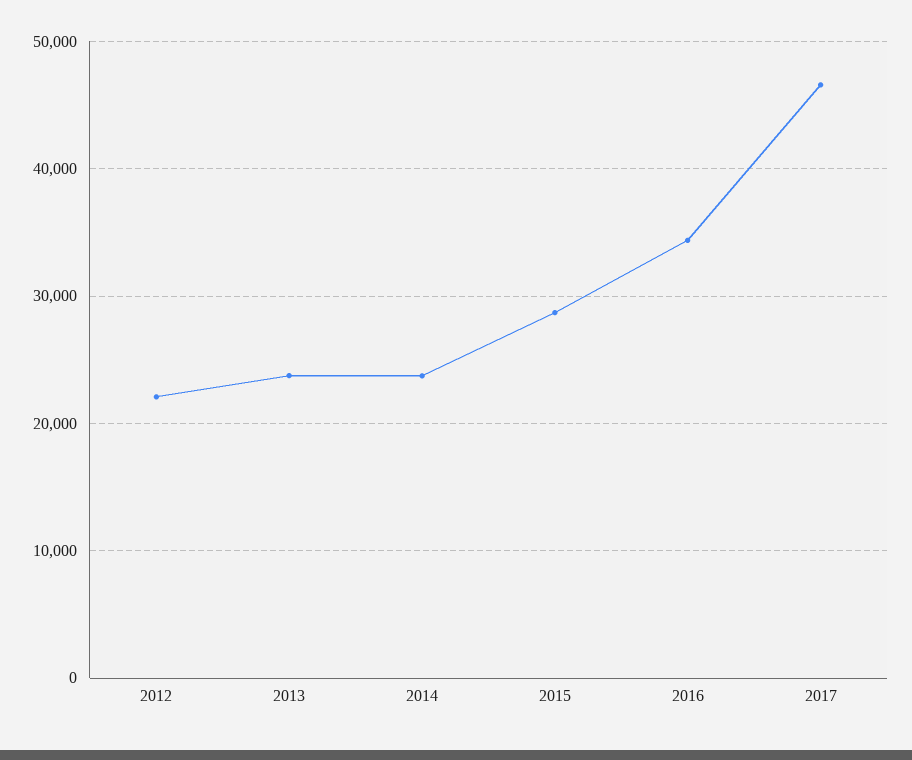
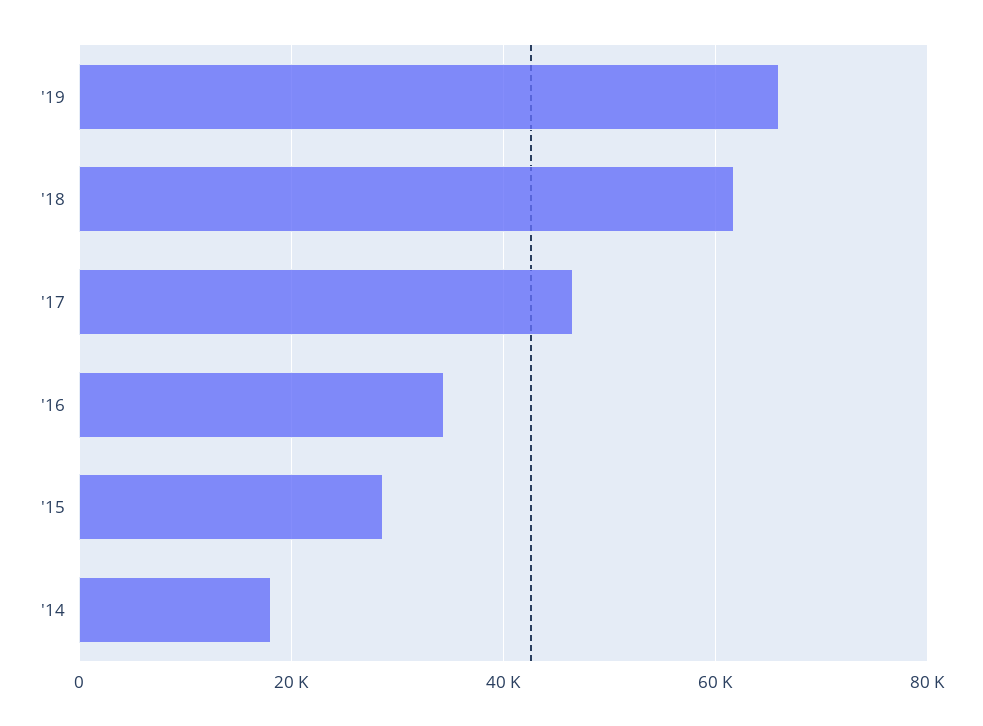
2012: 22000 -> none
2013: 24000 -> none
2014: 24000 -> 18000
'19: none -> 66000
'18: none -> 62000

